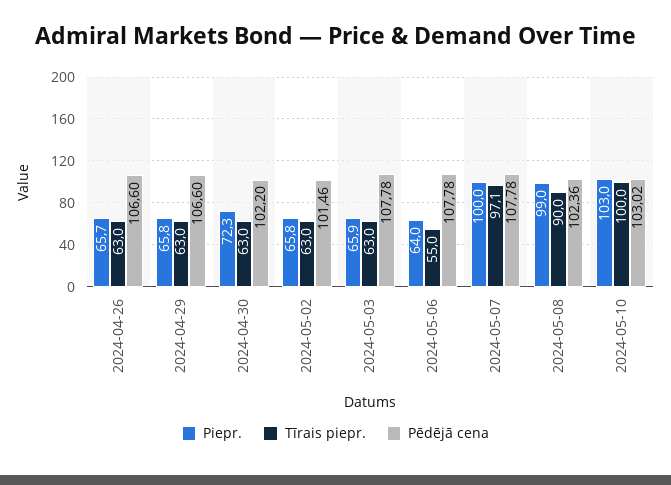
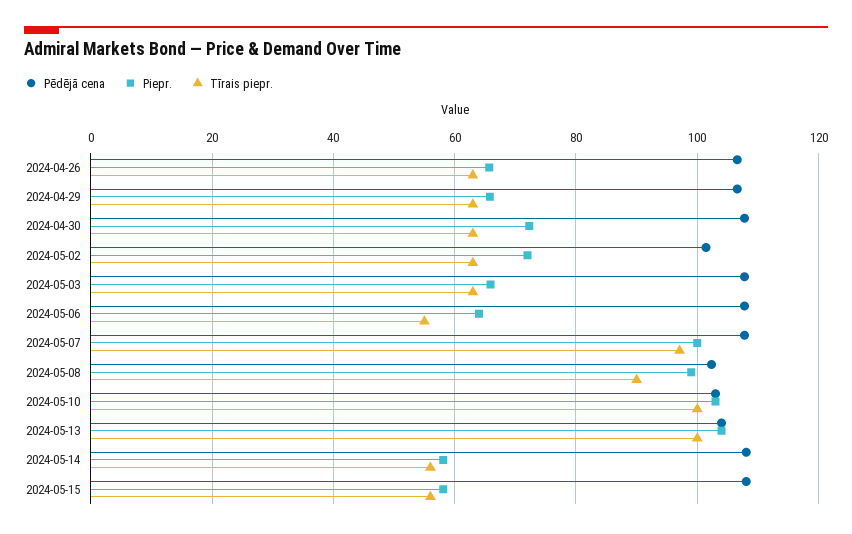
Pēdējā cena, 2024-04-30: 102.2 -> 108
Piepr., 2024-05-02: 65.8 -> 72
Pēdējā cena, 2024-05-13: none -> 104
Piepr., 2024-05-13: none -> 104
Tīrais piepr., 2024-05-13: none -> 100
Pēdējā cena, 2024-05-14: none -> 108
Piepr., 2024-05-14: none -> 58
Tīrais piepr., 2024-05-14: none -> 56
Pēdējā cena, 2024-05-15: none -> 108
Piepr., 2024-05-15: none -> 58
Tīrais piepr., 2024-05-15: none -> 56

